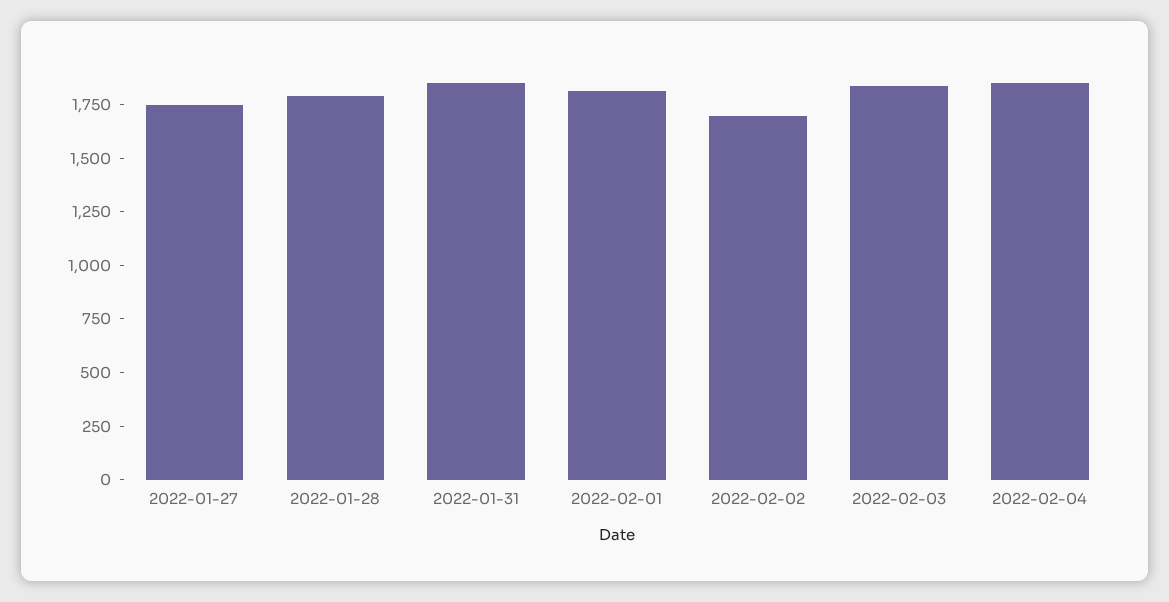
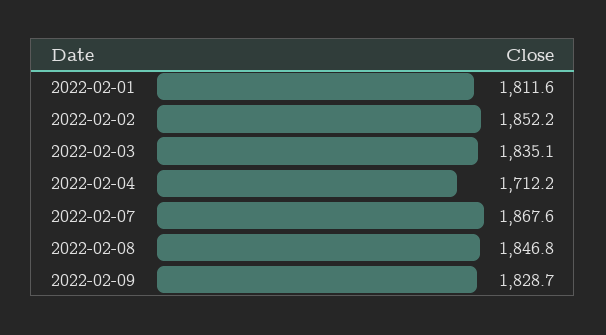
2022-01-27: 1750 -> none
2022-01-28: 1800 -> none
2022-01-31: 1850 -> none
2022-02-02: 1700 -> 1852.2
2022-02-04: 1850 -> 1712.2
2022-02-07: none -> 1867.6
2022-02-08: none -> 1846.8
2022-02-09: none -> 1828.7

